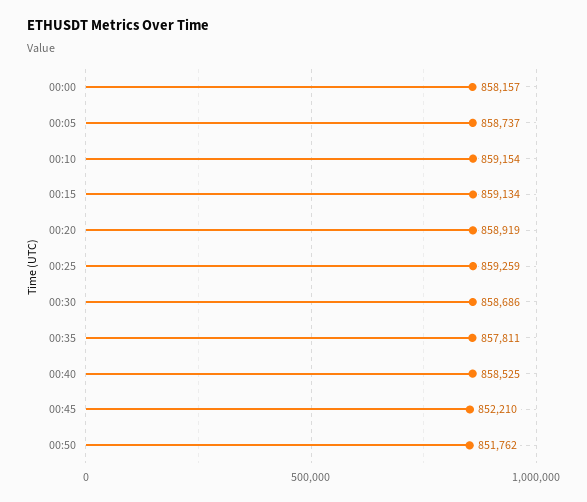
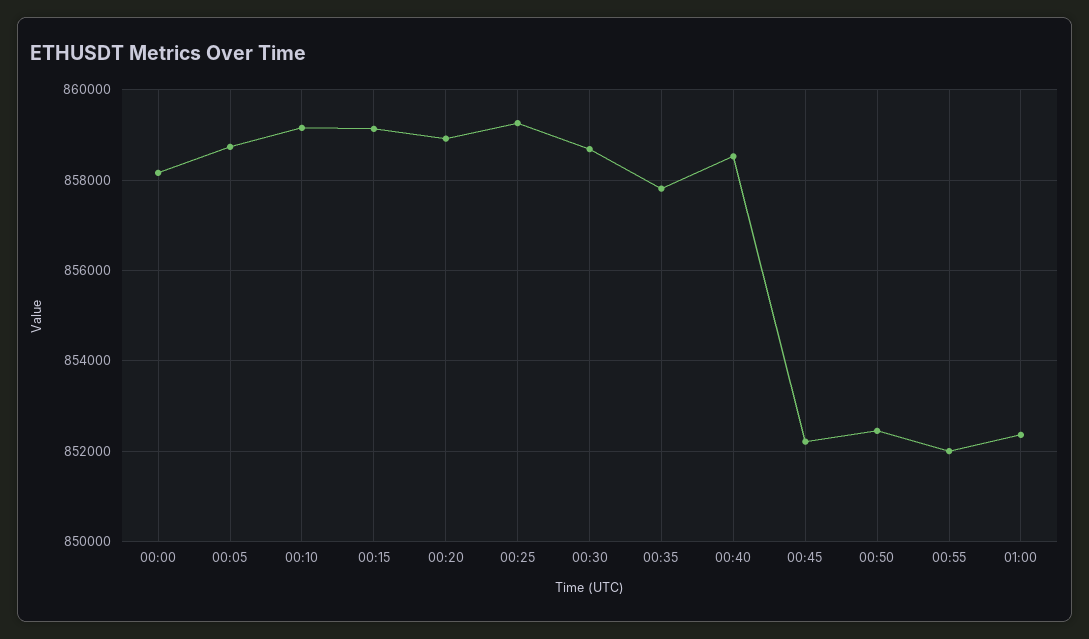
00:50: 851762 -> 852400
00:55: none -> 852000
01:00: none -> 852400

